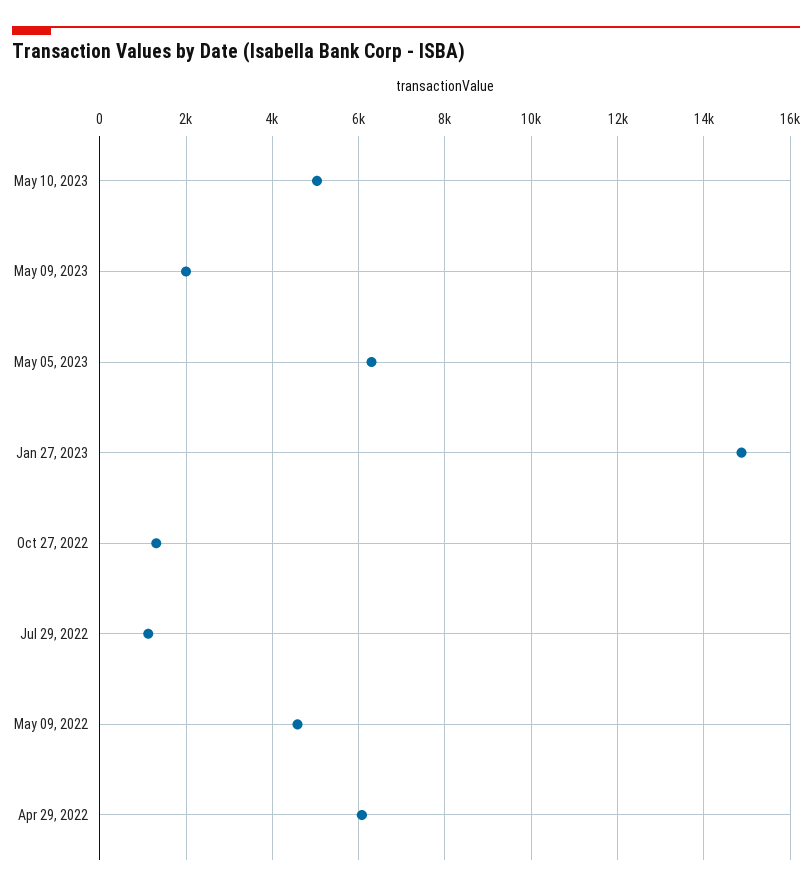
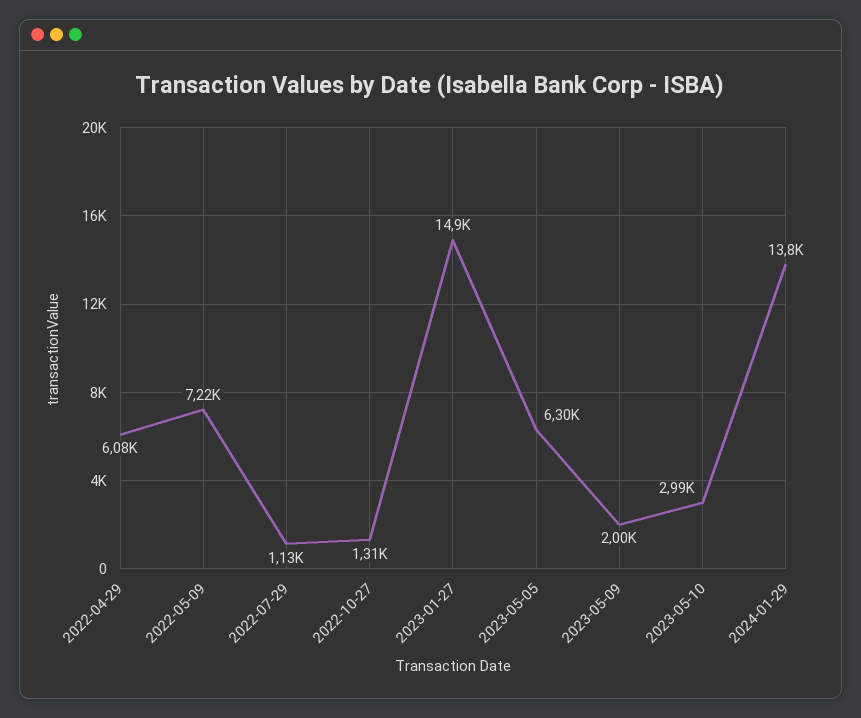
May 10, 2023: 5000 -> 2990
May 09, 2022: 4600 -> 7220
2024-01-29: none -> 13800

